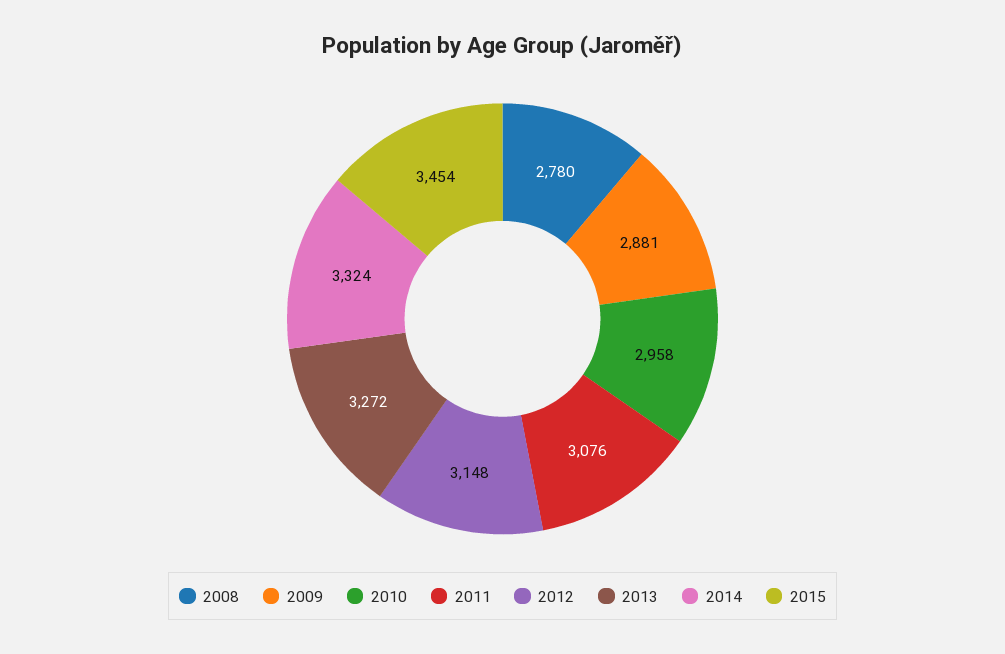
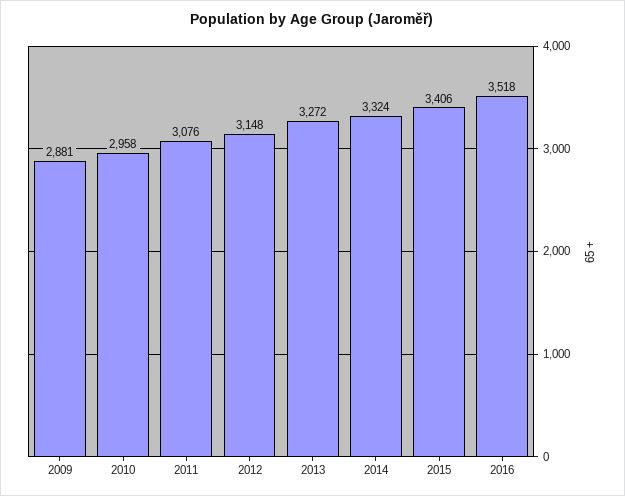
2008: 2780 -> none
2015: 3454 -> 3406
2016: none -> 3518

